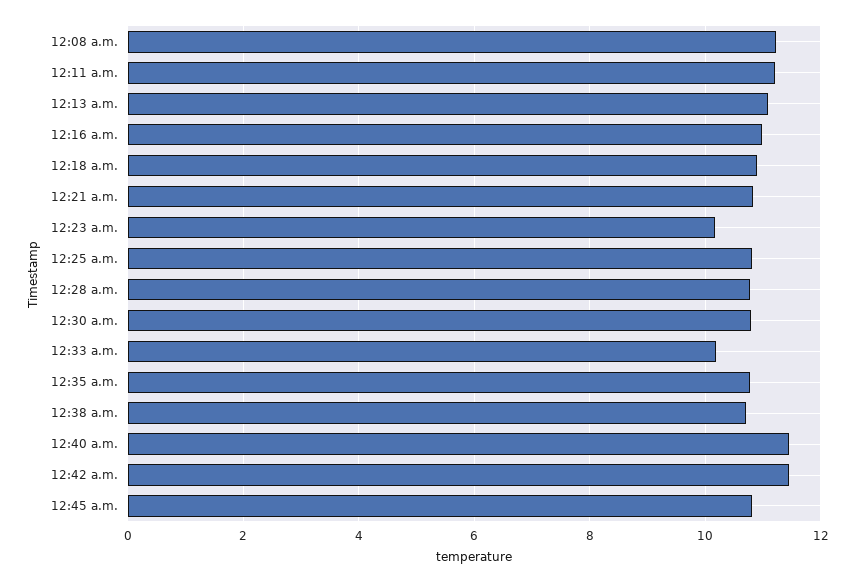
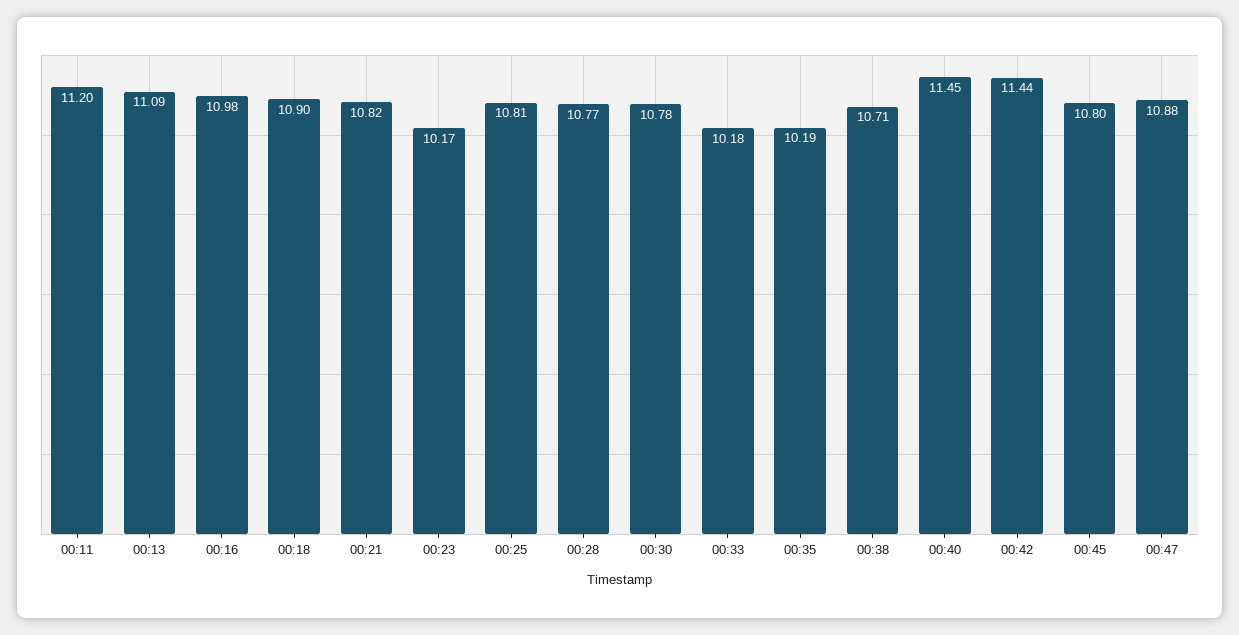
12:08 a.m.: 11.2 -> none
12:35 a.m.: 10.8 -> 10.19
00:47: none -> 10.88

